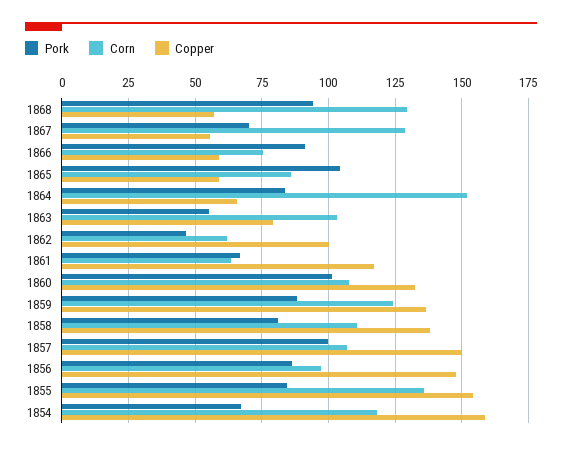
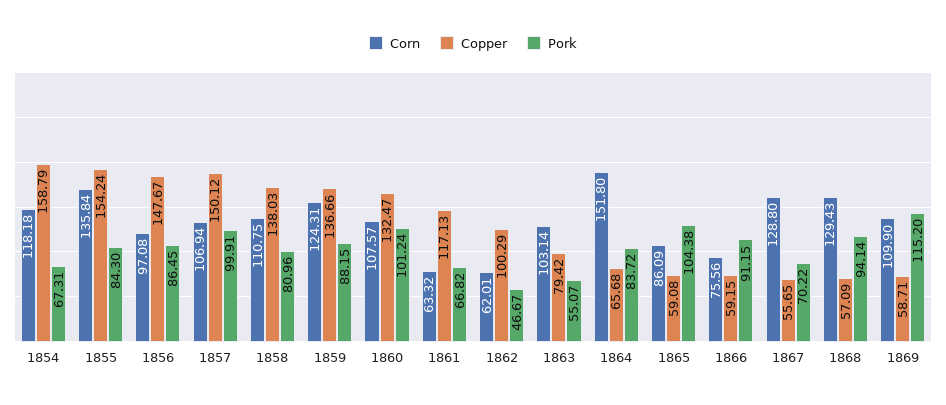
Corn, 1869: none -> 109.9
Copper, 1869: none -> 58.71
Pork, 1869: none -> 115.2

